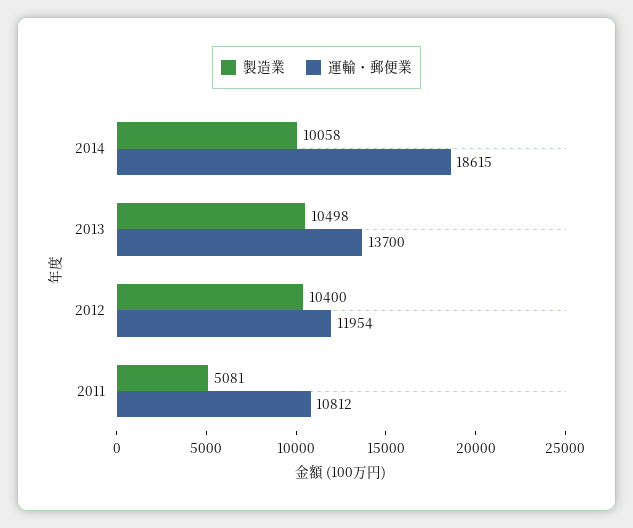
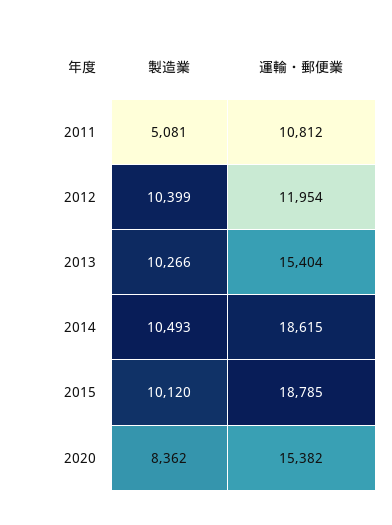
製造業, 2014: 10058 -> 10493
製造業, 2013: 10498 -> 10266
運輸・郵便業, 2013: 13700 -> 15404
製造業, 2012: 10400 -> 10399
製造業, 2015: none -> 10120
運輸・郵便業, 2015: none -> 18785
製造業, 2020: none -> 8362
運輸・郵便業, 2020: none -> 15382

